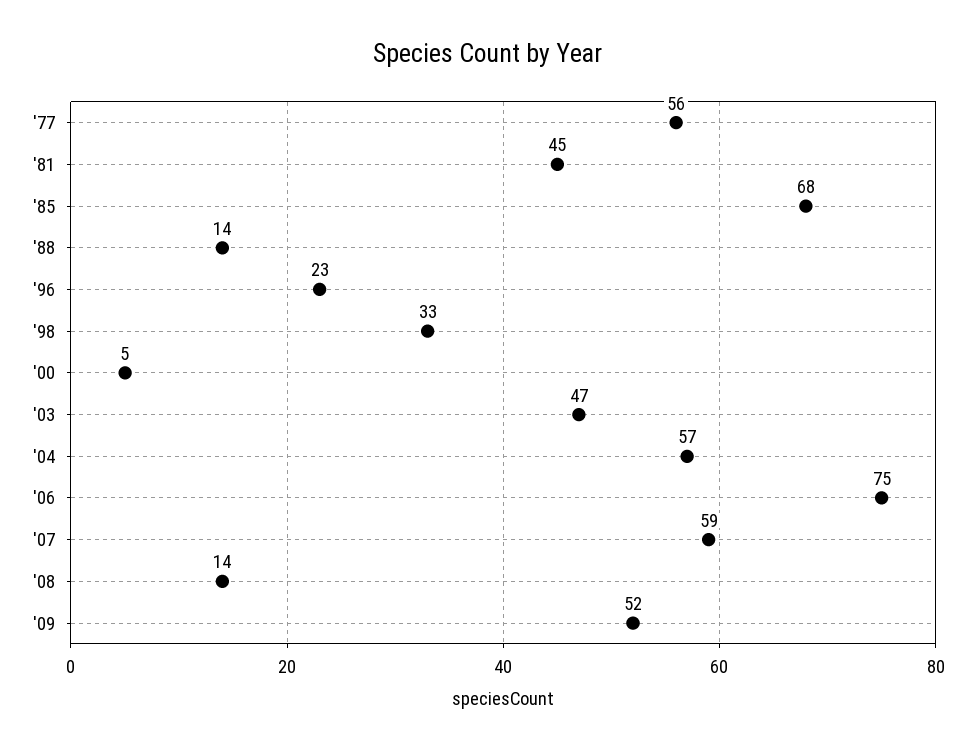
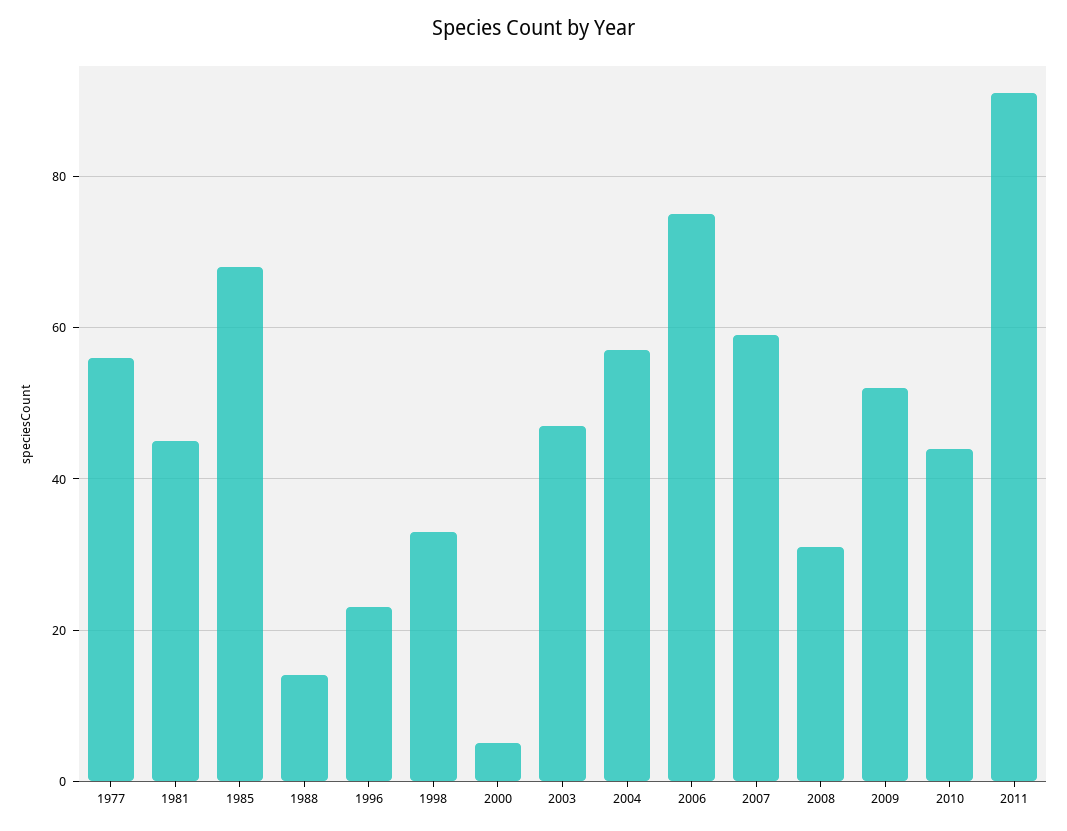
'08: 14 -> 30
2010: none -> 45
2011: none -> 90

